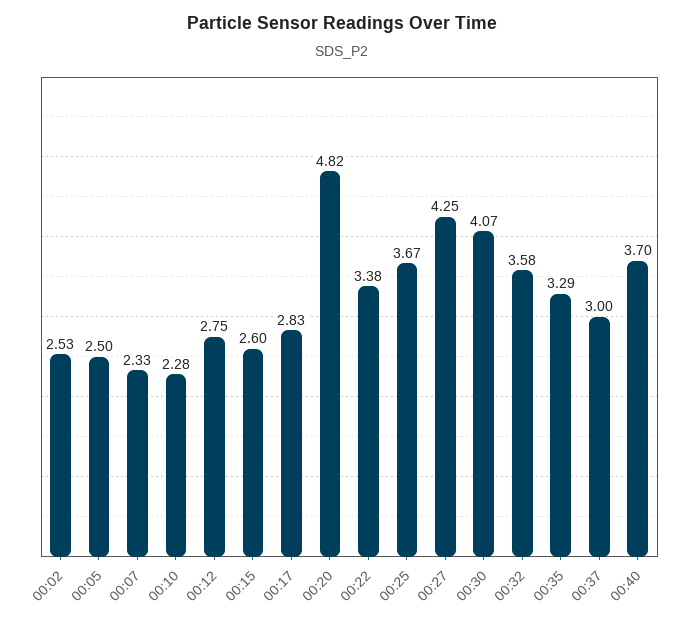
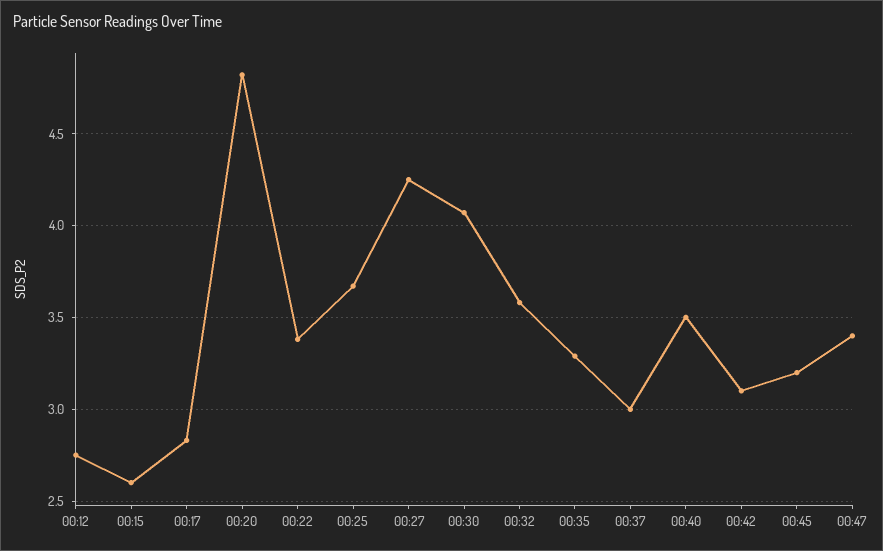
00:02: 2.53 -> none
00:05: 2.5 -> none
00:07: 2.33 -> none
00:10: 2.28 -> none
00:40: 3.7 -> 3.5
00:42: none -> 3.1
00:45: none -> 3.2
00:47: none -> 3.4

